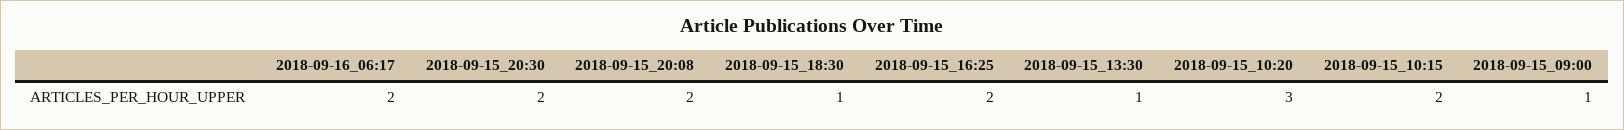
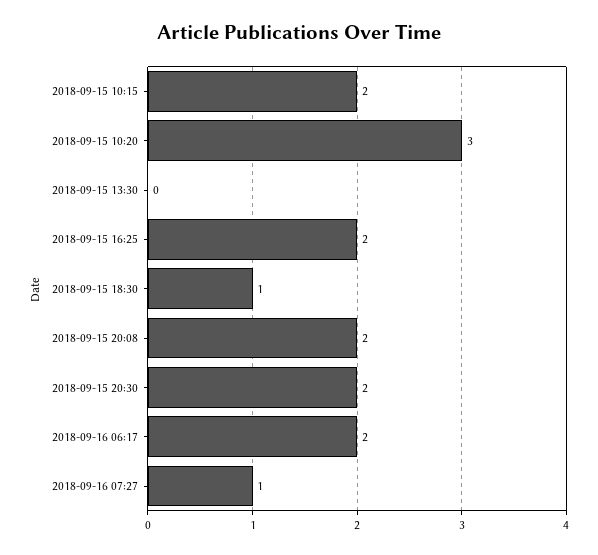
2018-09-15_13:30: 1 -> 0
2018-09-15_09:00: 1 -> none
2018-09-16 07:27: none -> 1

